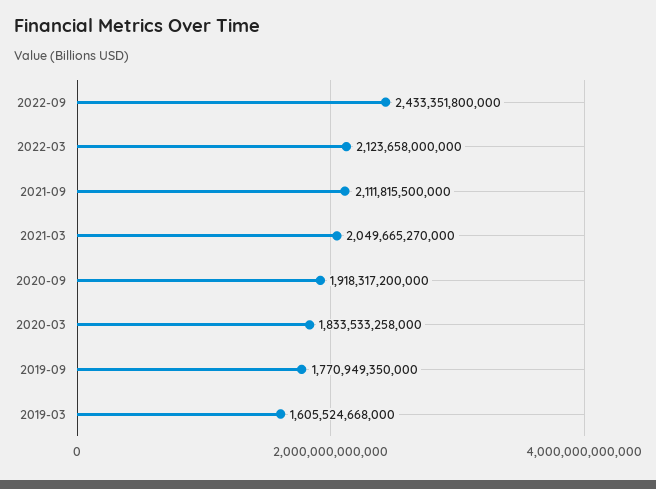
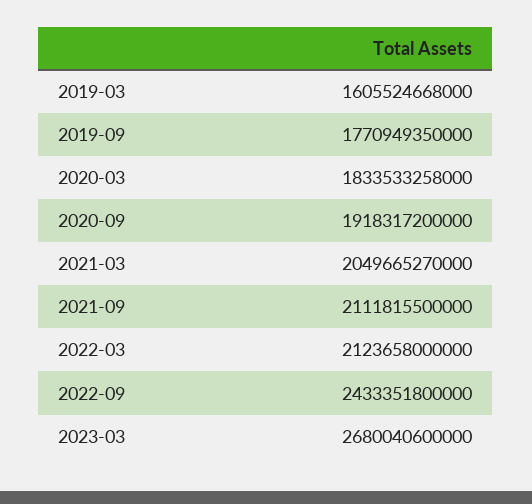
2023-03: none -> 2680040600000

